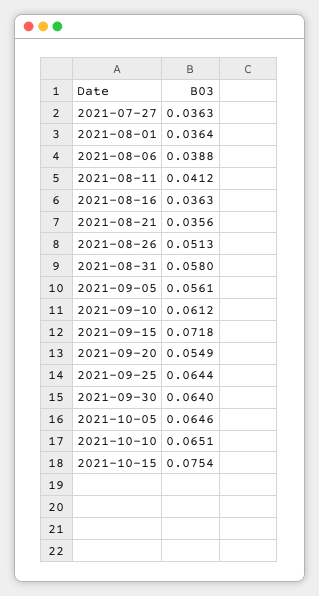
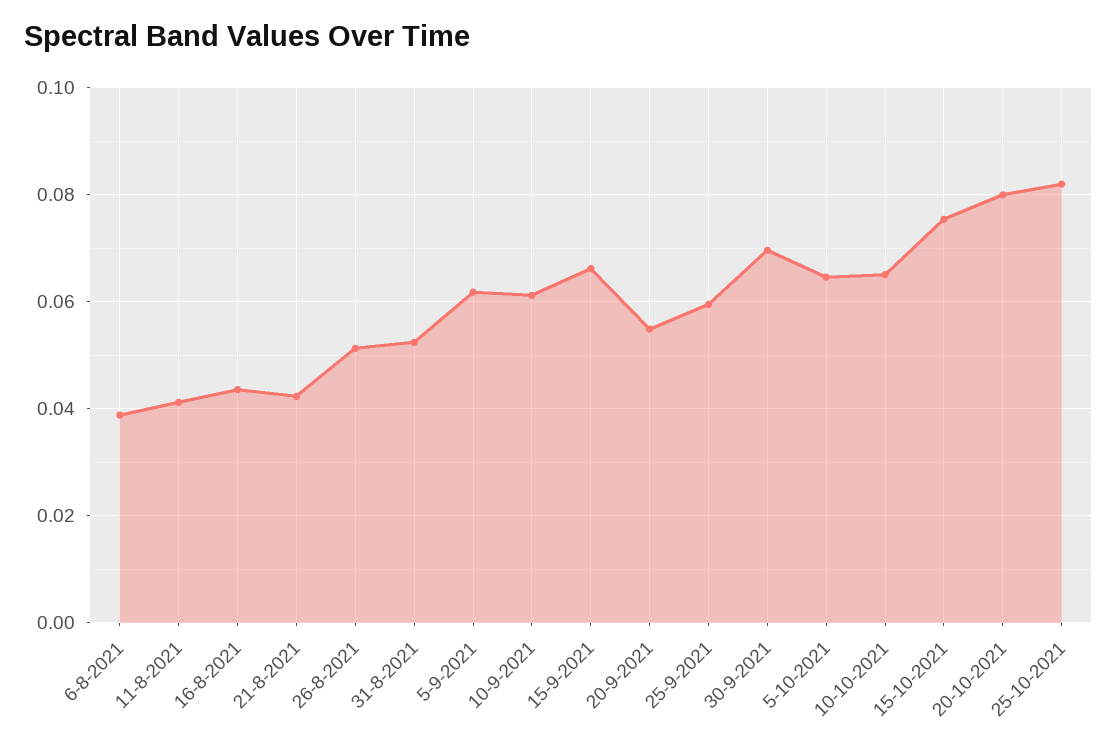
2021-07-27: 0.0363 -> none
2021-08-01: 0.0364 -> none
2021-08-16: 0.0363 -> 0.044
2021-08-21: 0.0356 -> 0.042
2021-08-31: 0.058 -> 0.052
2021-09-05: 0.0561 -> 0.062
2021-09-15: 0.0718 -> 0.066
2021-09-25: 0.0644 -> 0.06
2021-09-30: 0.064 -> 0.07
20-10-2021: none -> 0.08
25-10-2021: none -> 0.082

